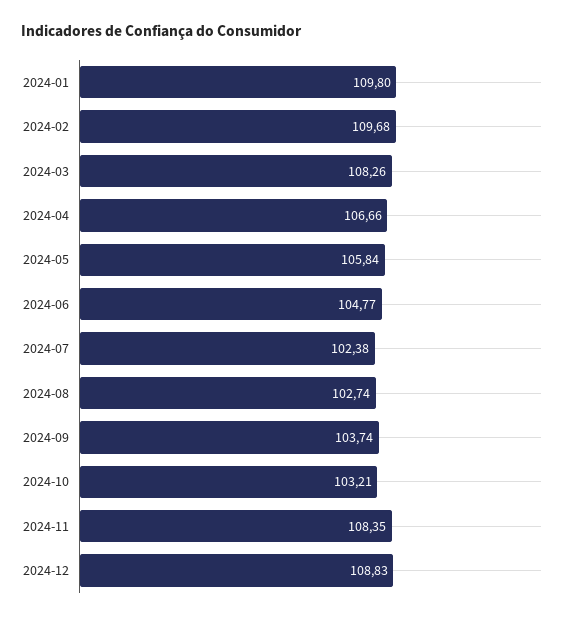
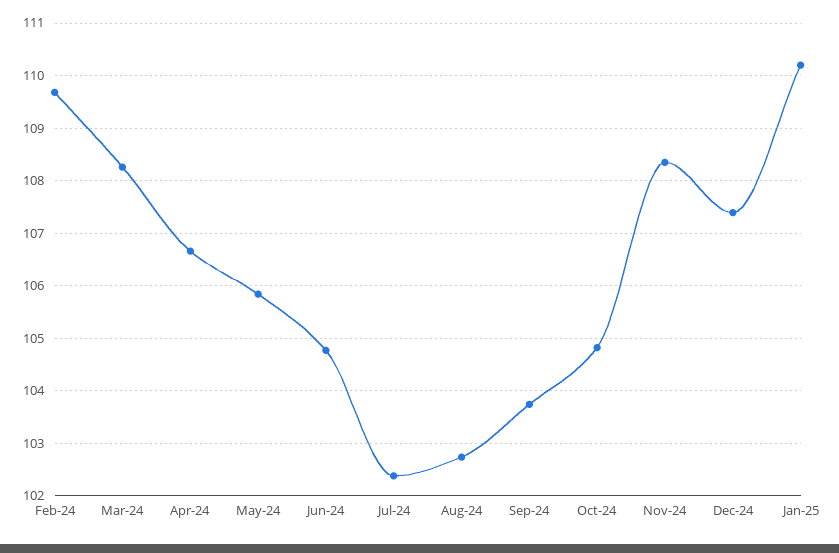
2024-01: 109.8 -> none
2024-10: 103.21 -> 104.8
2024-12: 108.83 -> 107.4
Jan-25: none -> 110.2

